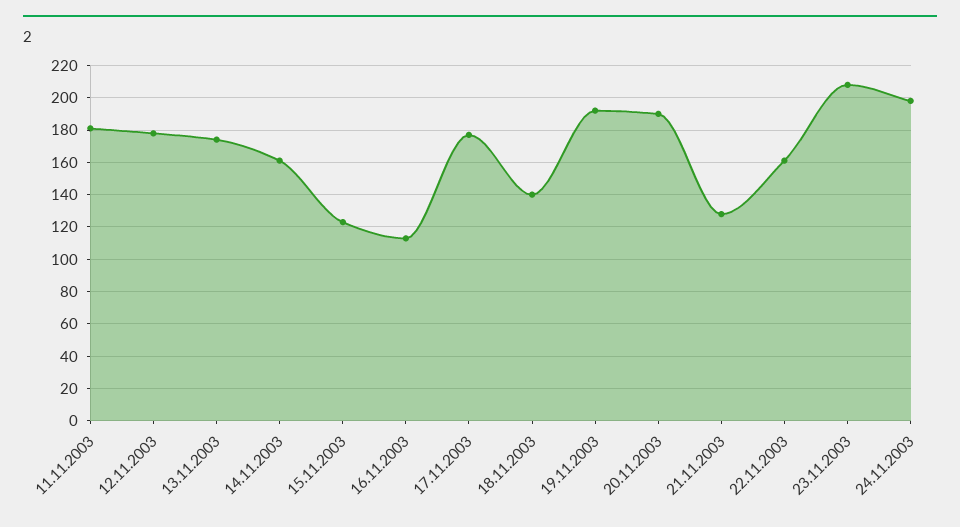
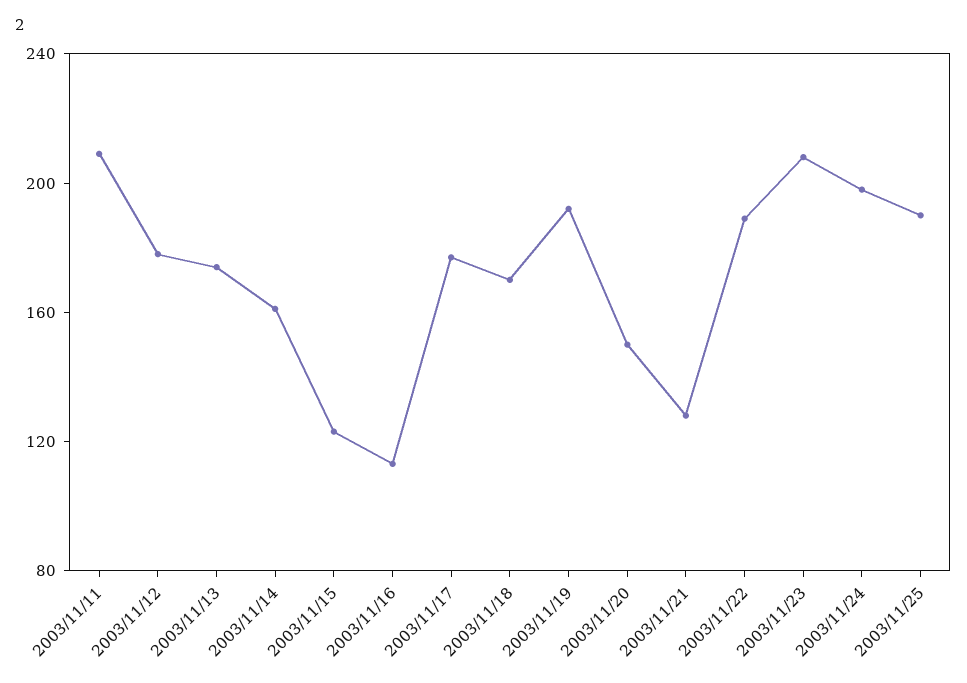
11.11.2003: 180 -> 210
18.11.2003: 140 -> 170
20.11.2003: 190 -> 150
22.11.2003: 160 -> 190
2003/11/25: none -> 190

